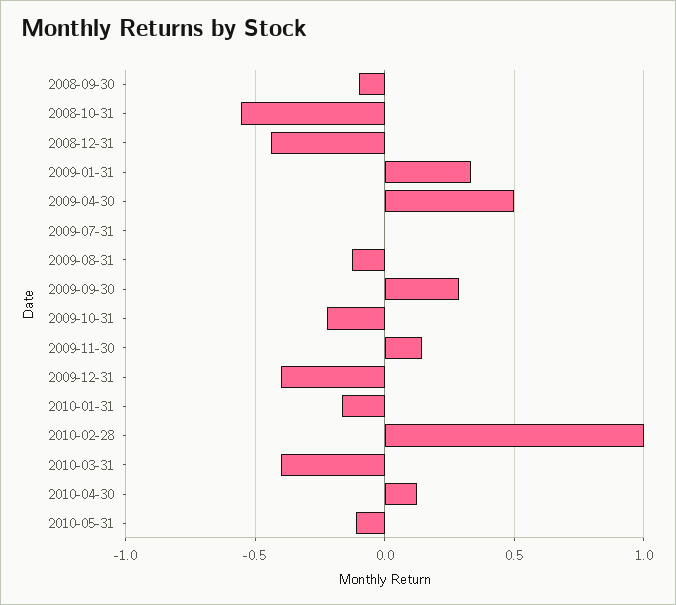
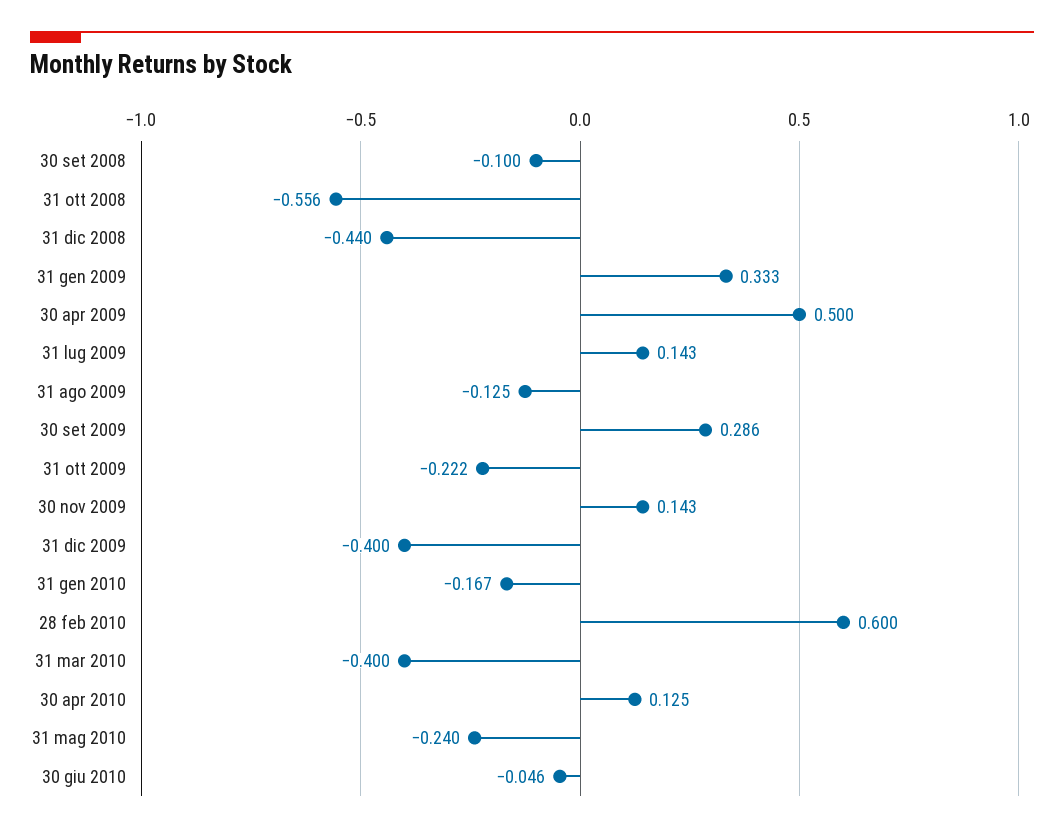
2009-07-31: 0 -> 0.143
2010-02-28: 1 -> 0.6
2010-05-31: -0.1 -> -0.24
30 giu 2010: none -> -0.046

